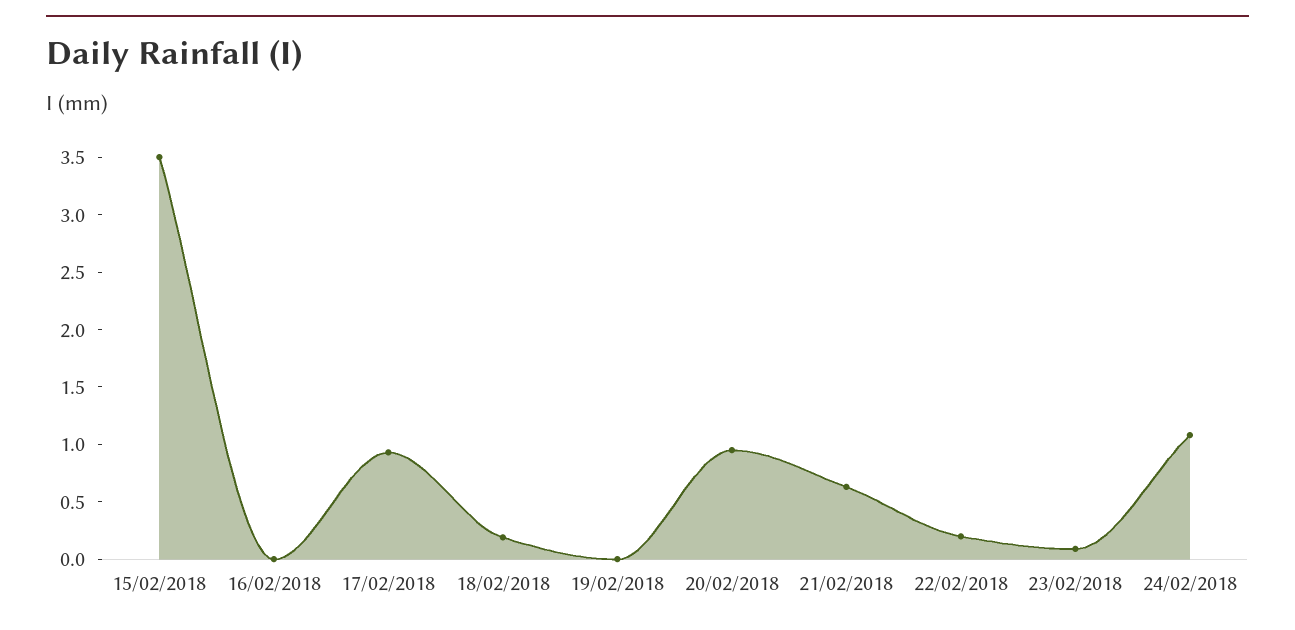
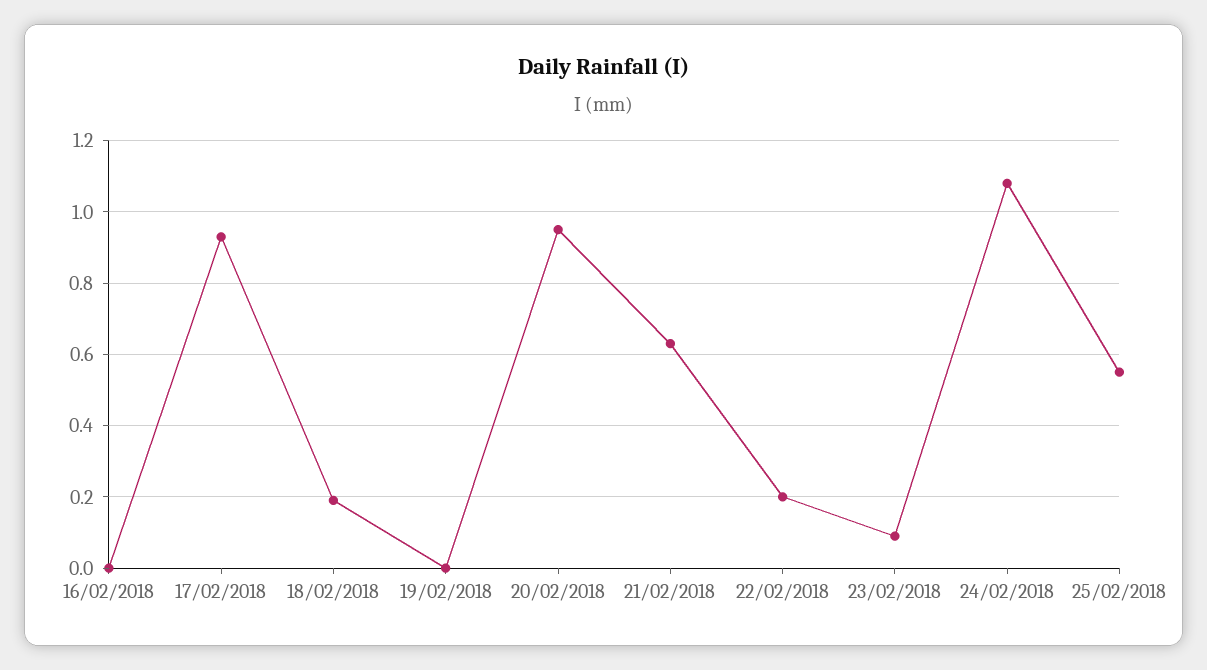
15/02/2018: 3.5 -> none
25/02/2018: none -> 0.55

